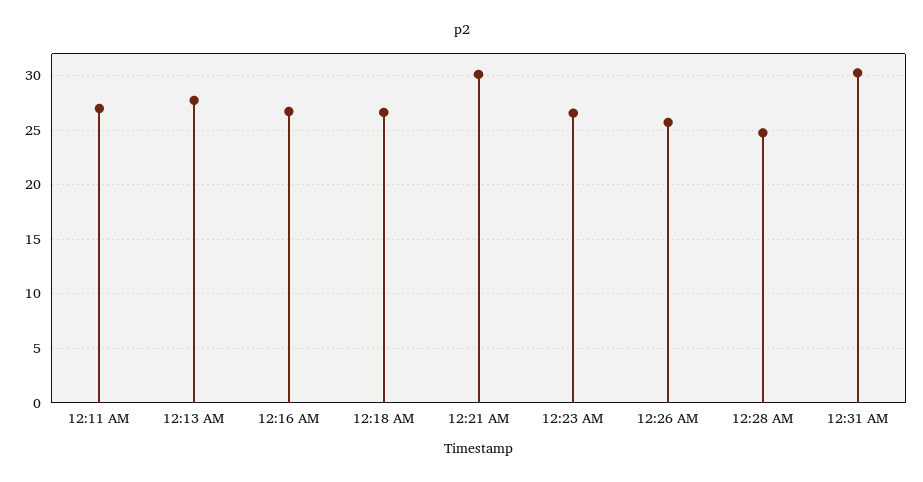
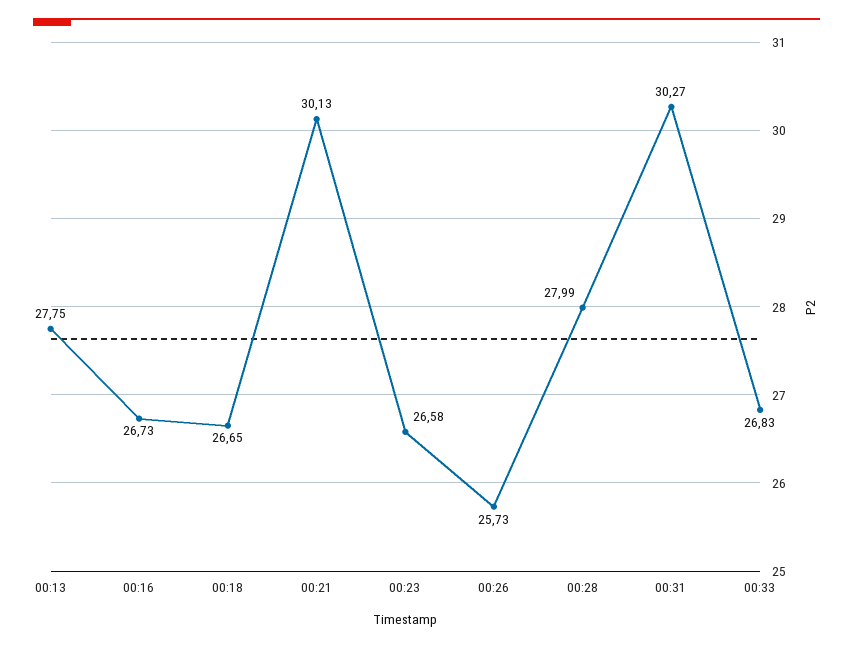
12:11 AM: 27 -> none
12:28 AM: 25 -> 27.99
00:33: none -> 26.83

